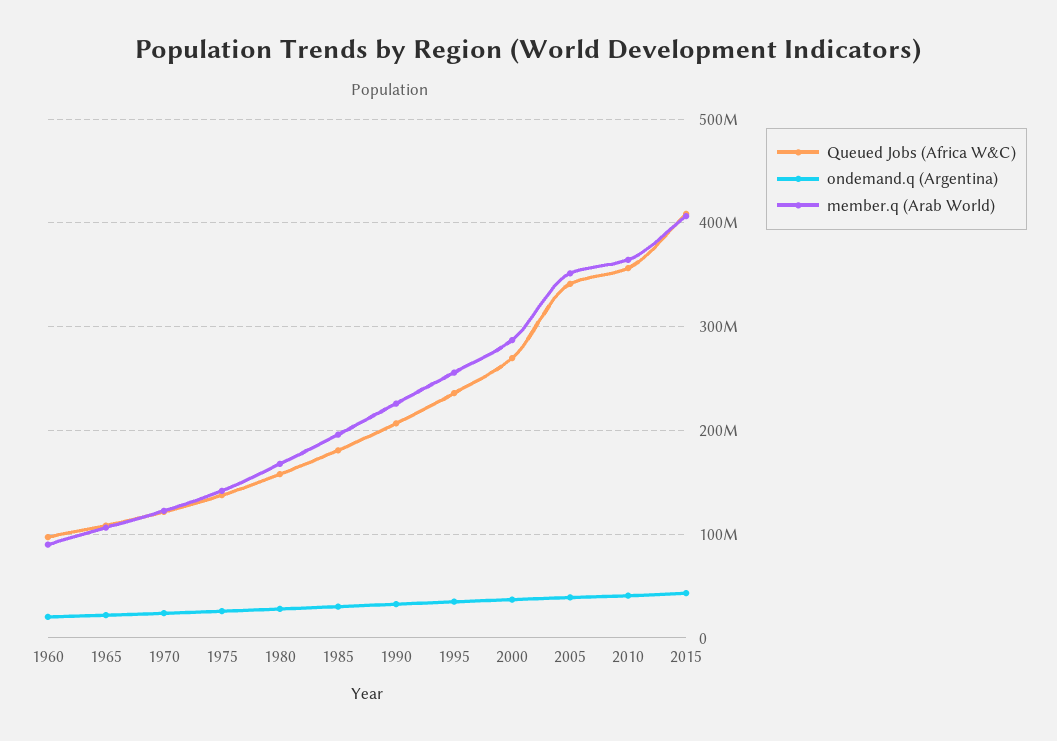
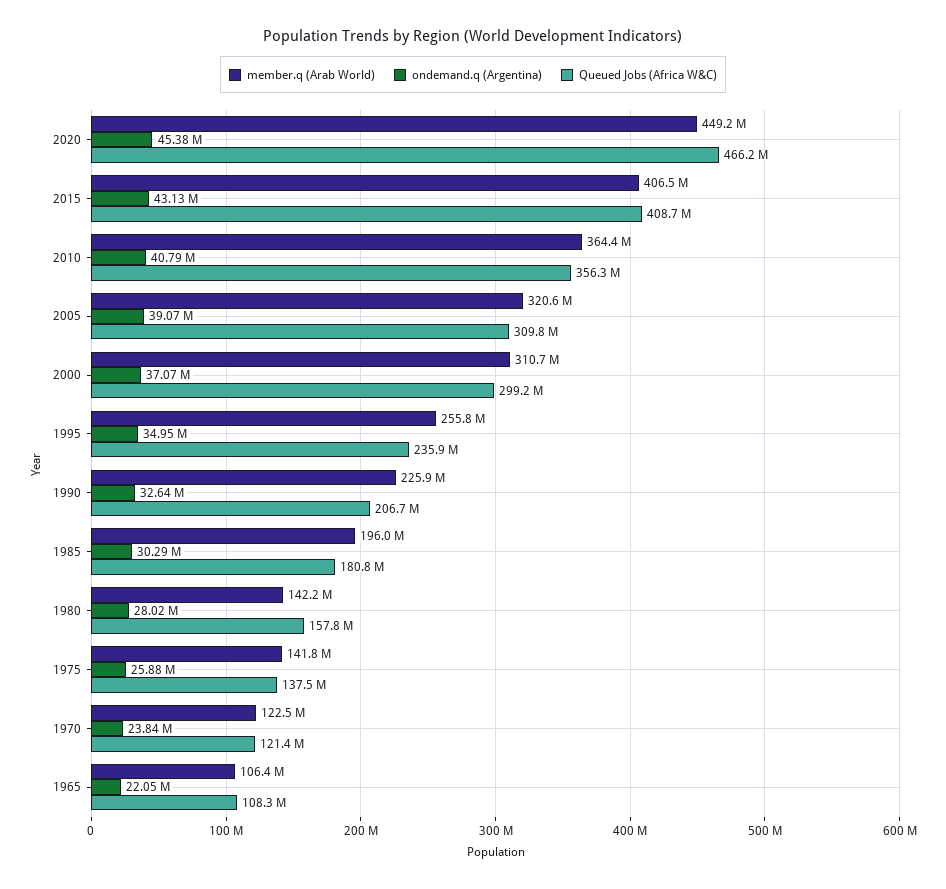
Queued Jobs (Africa W&C), 1960: 100000000 -> none
ondemand.q (Argentina), 1960: 20000000 -> none
member.q (Arab World), 1960: 90000000 -> none
member.q (Arab World), 1980: 170000000 -> 142200000
Queued Jobs (Africa W&C), 2000: 270000000 -> 299200000
member.q (Arab World), 2000: 290000000 -> 310700000
Queued Jobs (Africa W&C), 2005: 340000000 -> 309800000
member.q (Arab World), 2005: 350000000 -> 320600000
member.q (Arab World), 2020: none -> 449200000
ondemand.q (Argentina), 2020: none -> 45380000
Queued Jobs (Africa W&C), 2020: none -> 466200000

